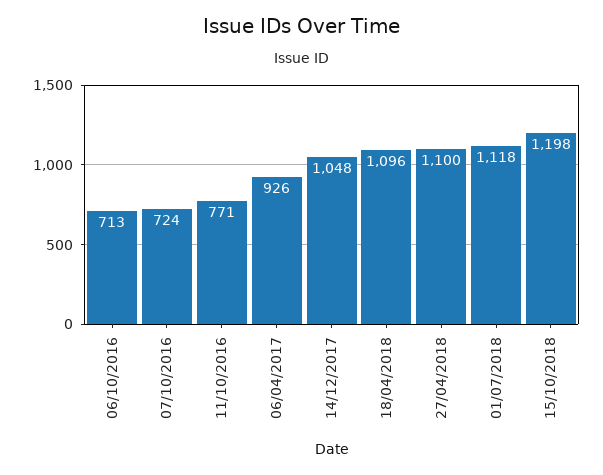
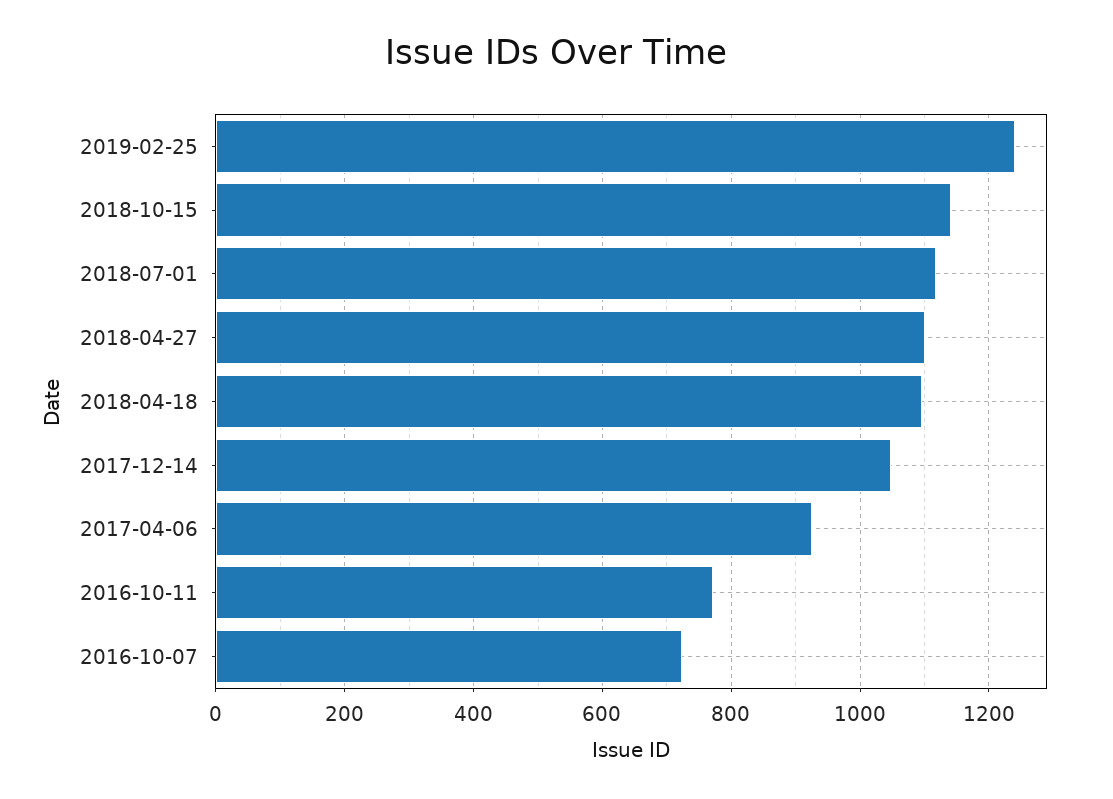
06/10/2016: 713 -> none
15/10/2018: 1198 -> 1140
2019-02-25: none -> 1240

